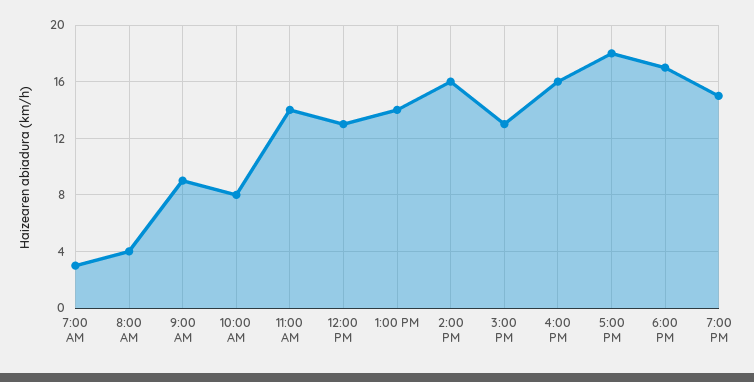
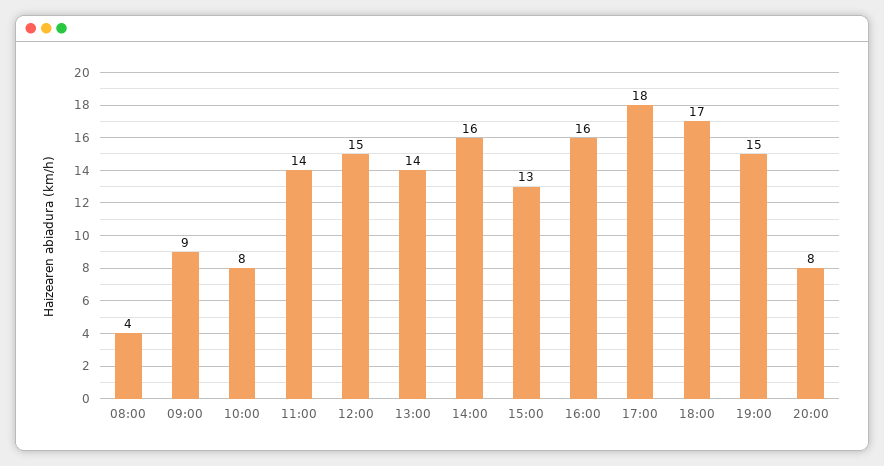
7:00 AM: 3 -> none
12:00 PM: 13 -> 15
20:00: none -> 8

